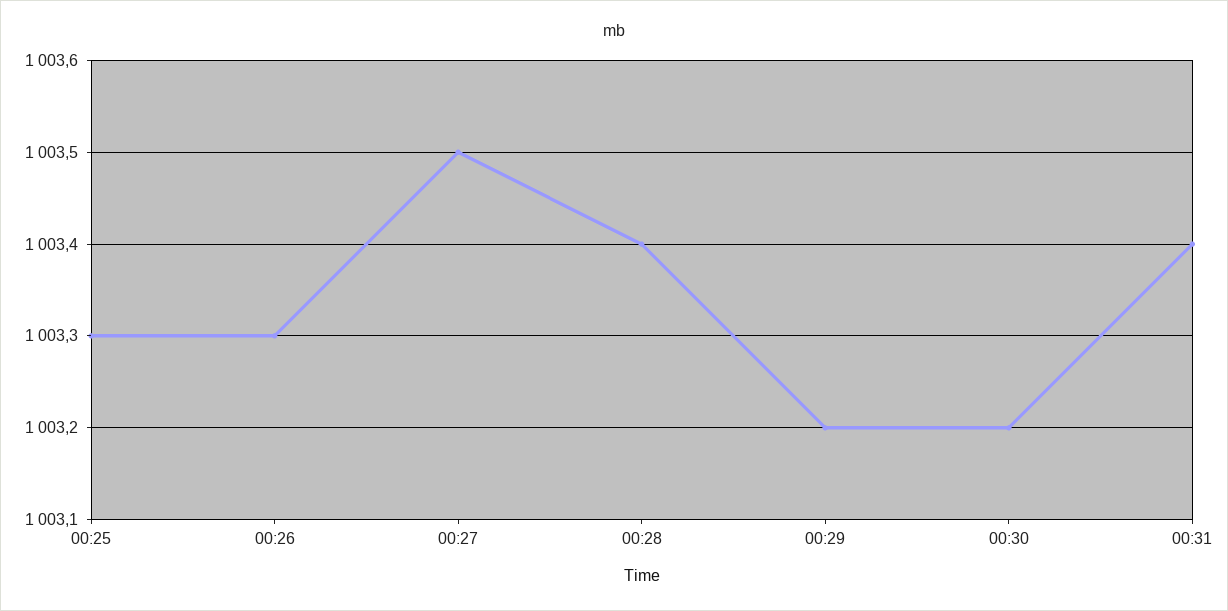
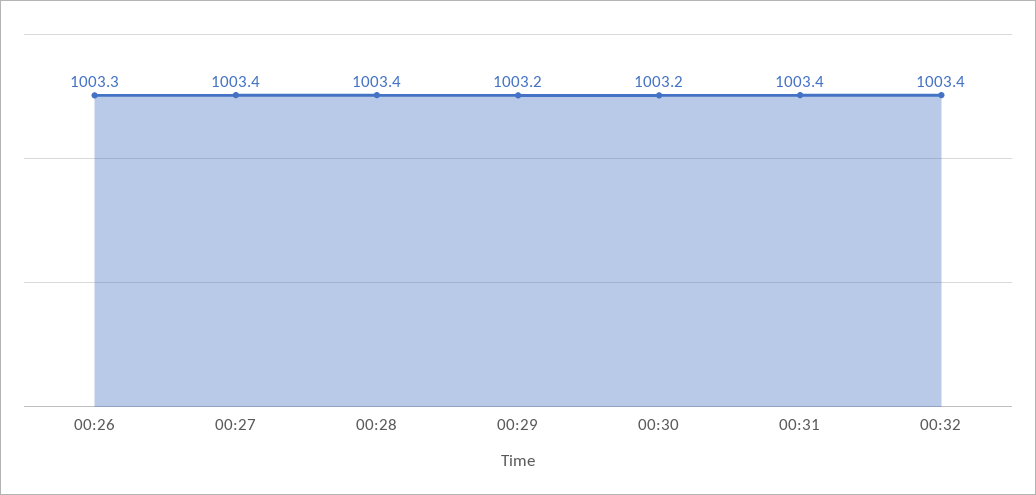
00:25: 1003.3 -> none
00:27: 1003.5 -> 1003.4
00:32: none -> 1003.4

